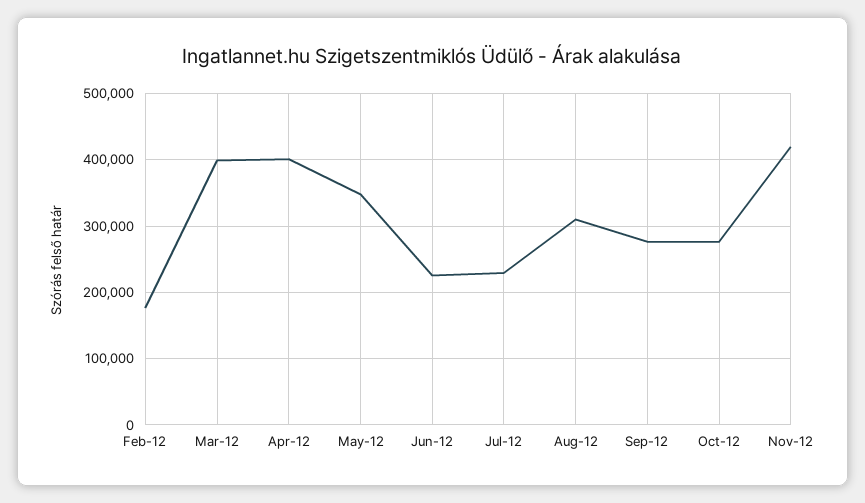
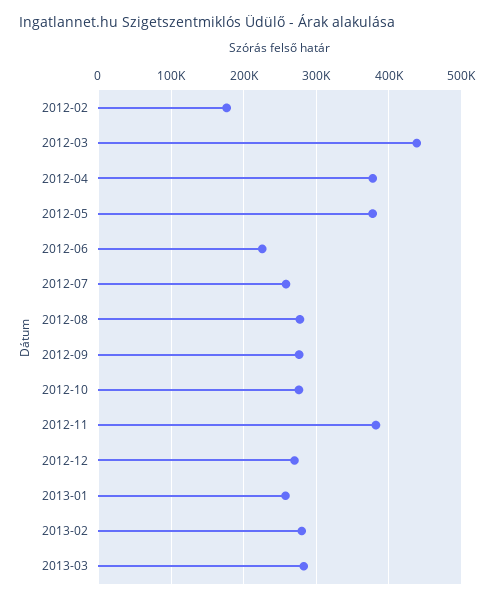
Mar-12: 400000 -> 440000
Apr-12: 400000 -> 380000
May-12: 350000 -> 380000
Jul-12: 230000 -> 260000
Aug-12: 310000 -> 280000
Nov-12: 420000 -> 380000
2012-12: none -> 270000
2013-01: none -> 260000
2013-02: none -> 280000
2013-03: none -> 280000

